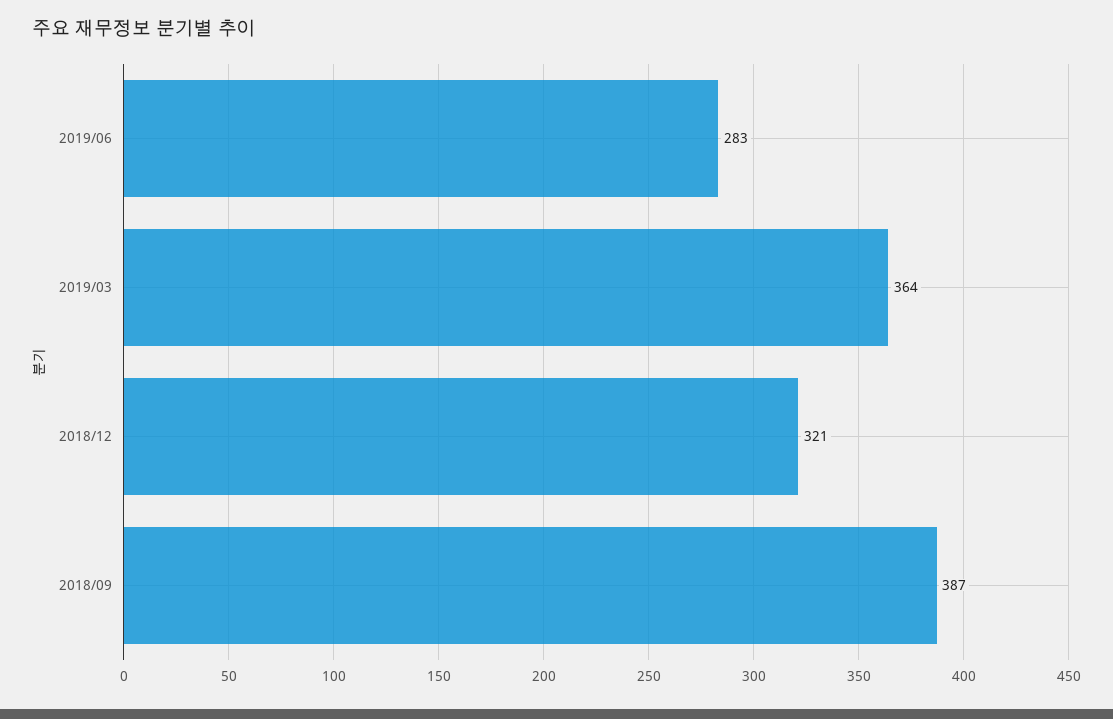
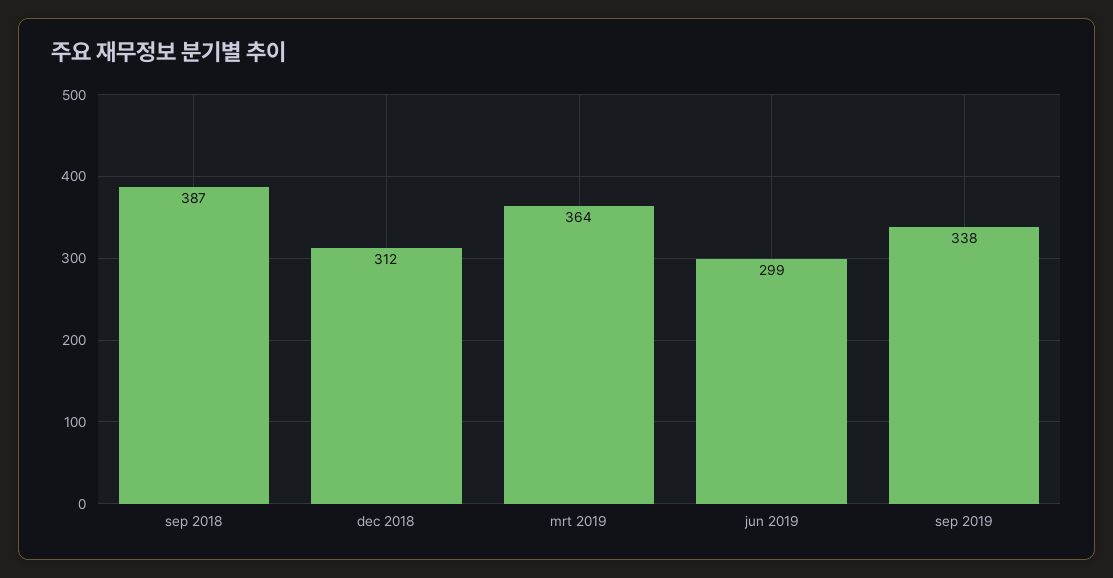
2019/06: 283 -> 299
2018/12: 321 -> 312
sep 2019: none -> 338

